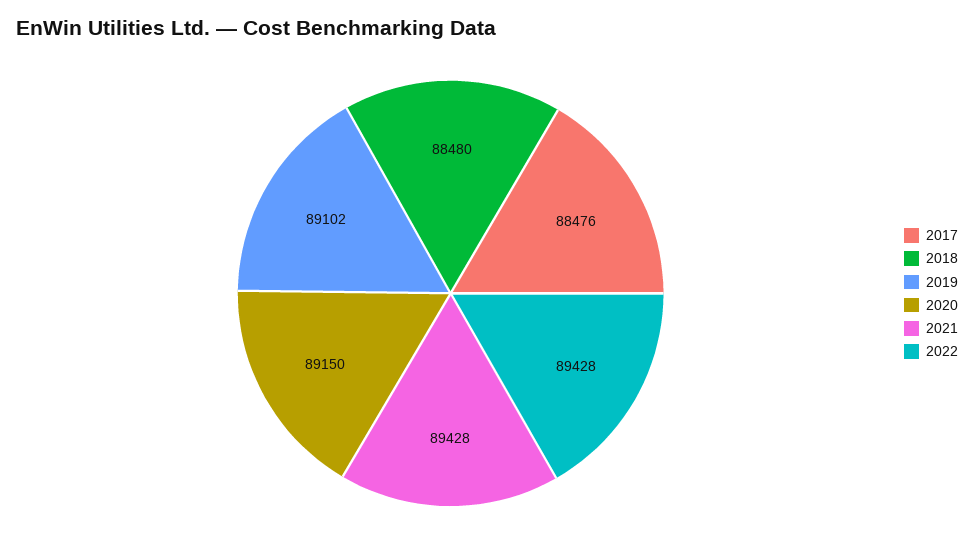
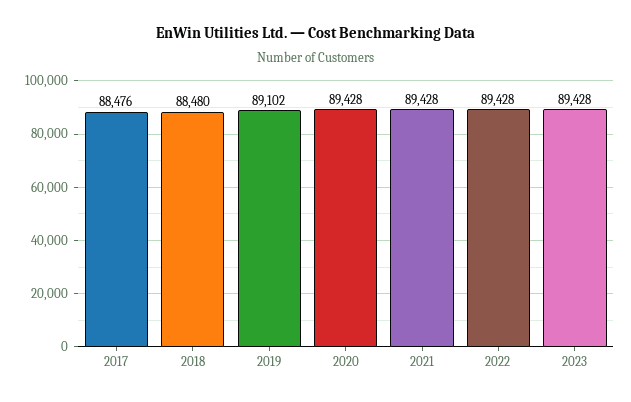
2020: 89150 -> 89428
2023: none -> 89428

